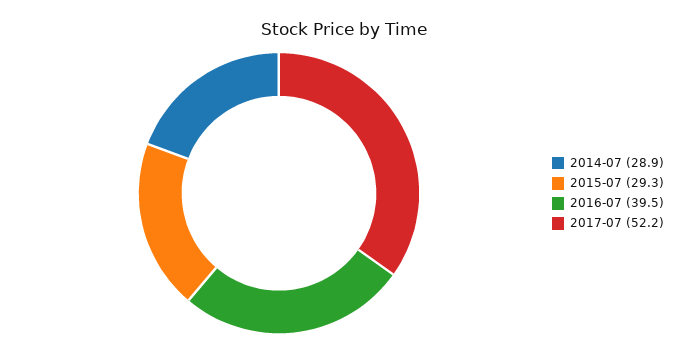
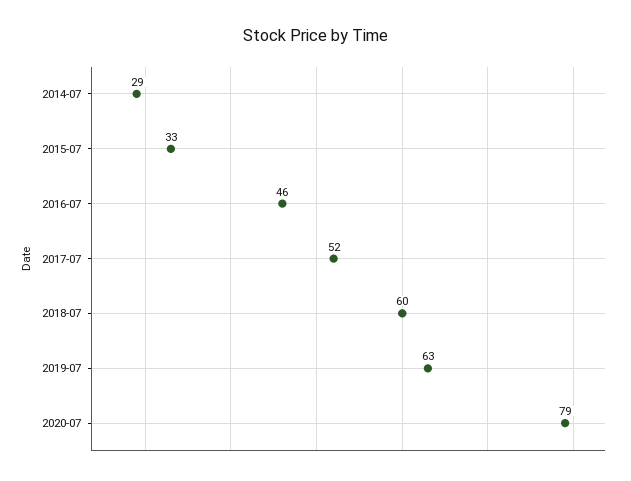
2015-07: 29.3 -> 33
2016-07: 39.5 -> 46
2018-07: none -> 60
2019-07: none -> 63
2020-07: none -> 79

